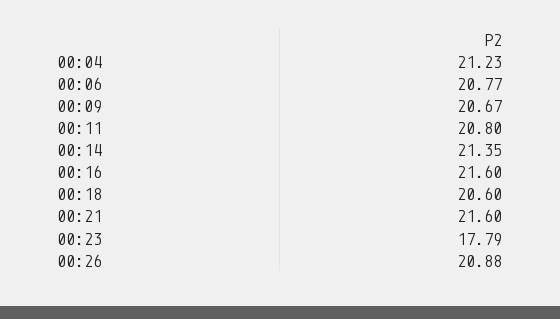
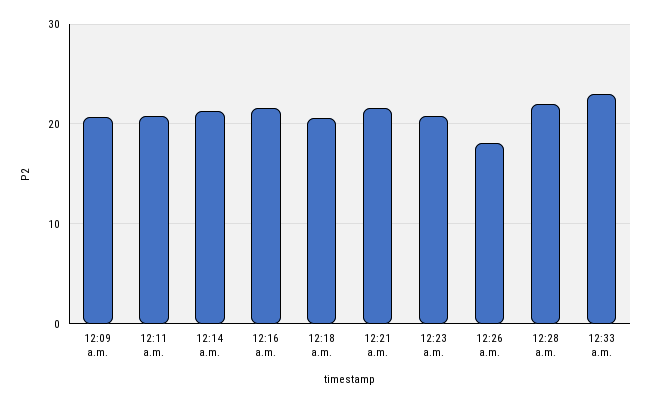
00:04: 21.23 -> none
00:06: 20.77 -> none
00:23: 17.79 -> 21
00:26: 20.88 -> 18
12:28 a.m.: none -> 22
12:33 a.m.: none -> 23

